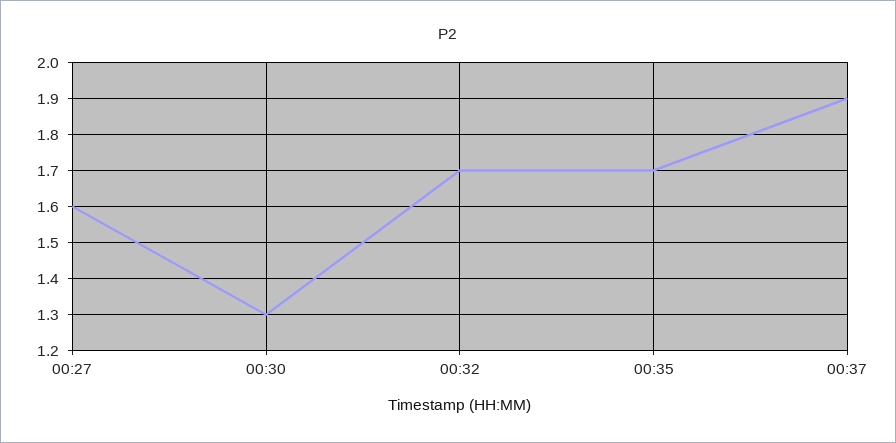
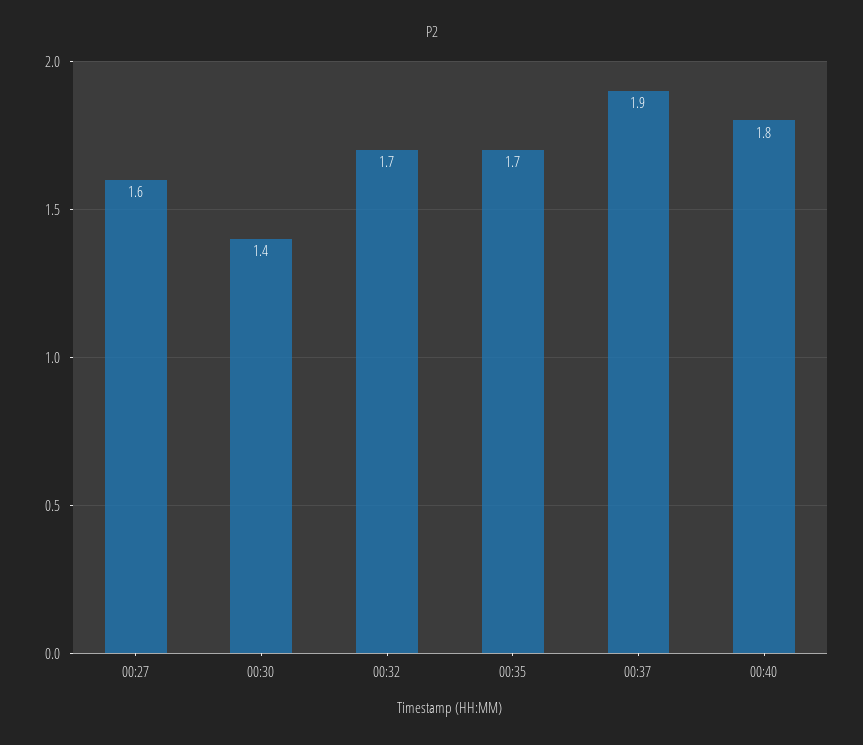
00:30: 1.3 -> 1.4
00:40: none -> 1.8

